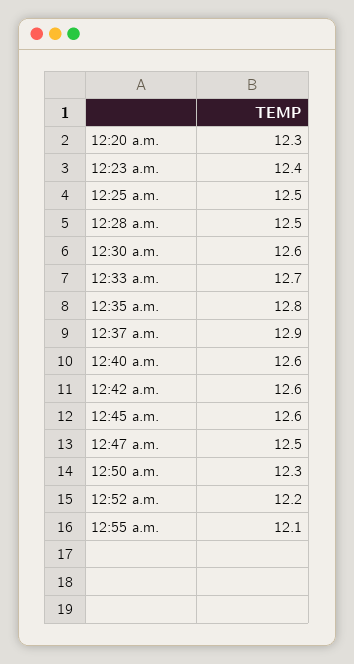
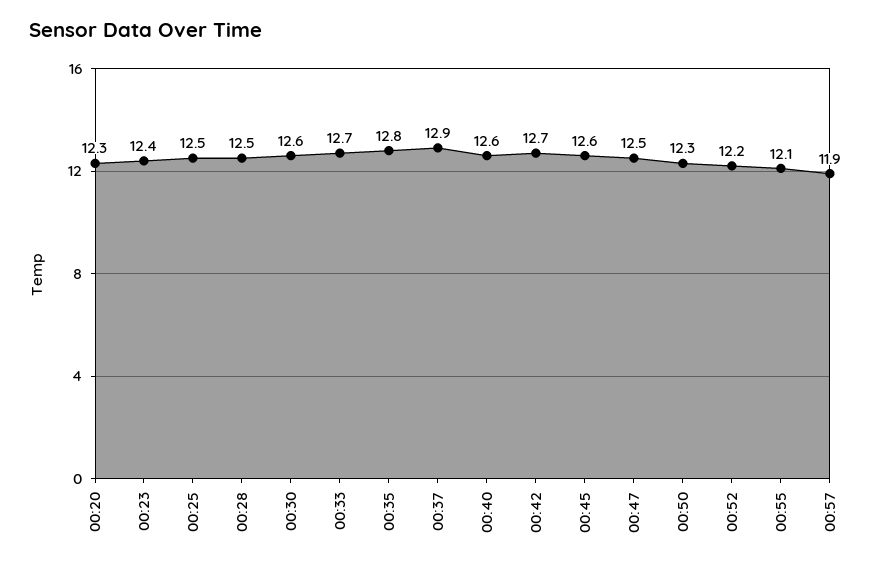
12:42 a.m.: 12.6 -> 12.7
00:57: none -> 11.9

